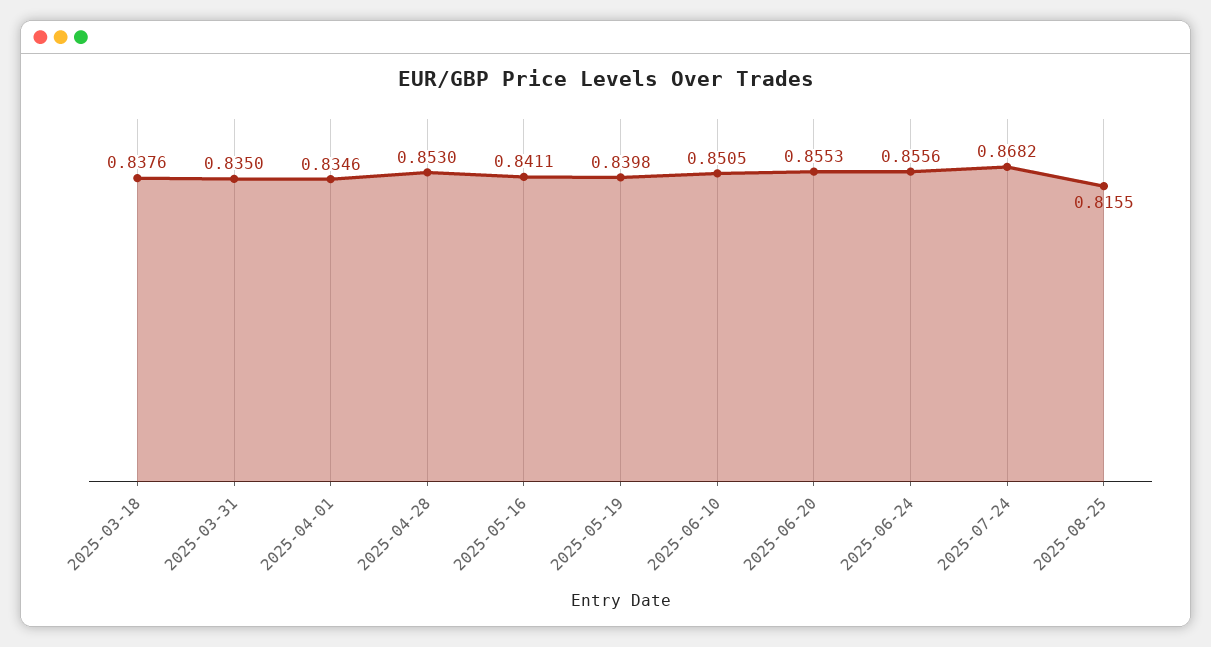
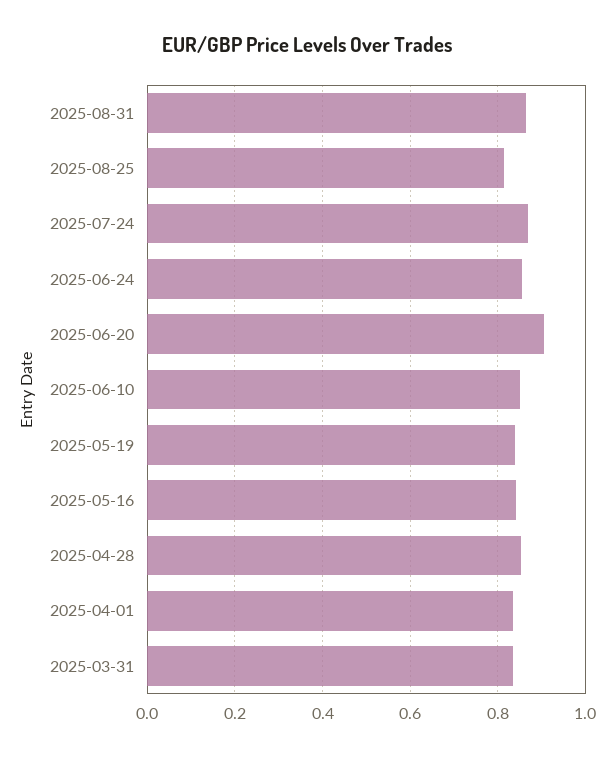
2025-03-18: 0.8376 -> none
2025-06-20: 0.8553 -> 0.9
2025-08-31: none -> 0.86

